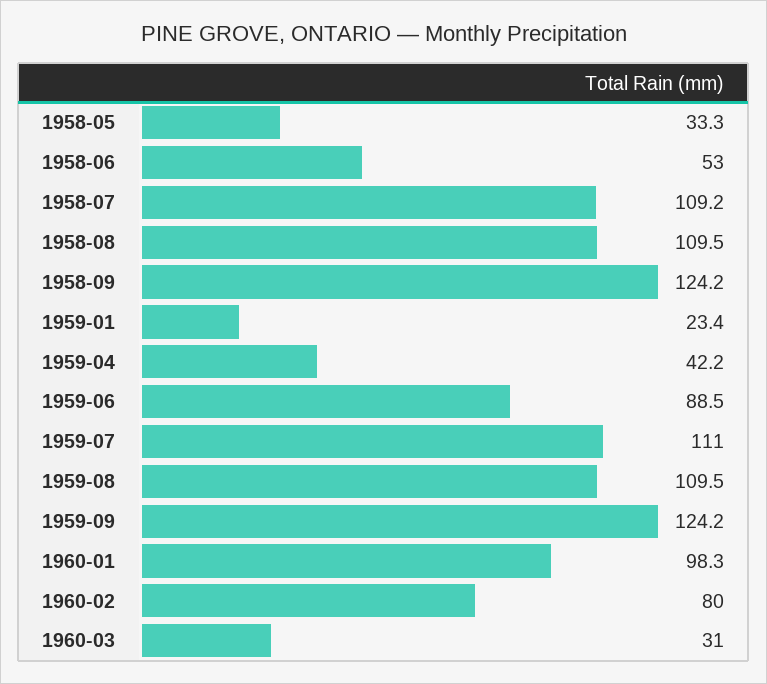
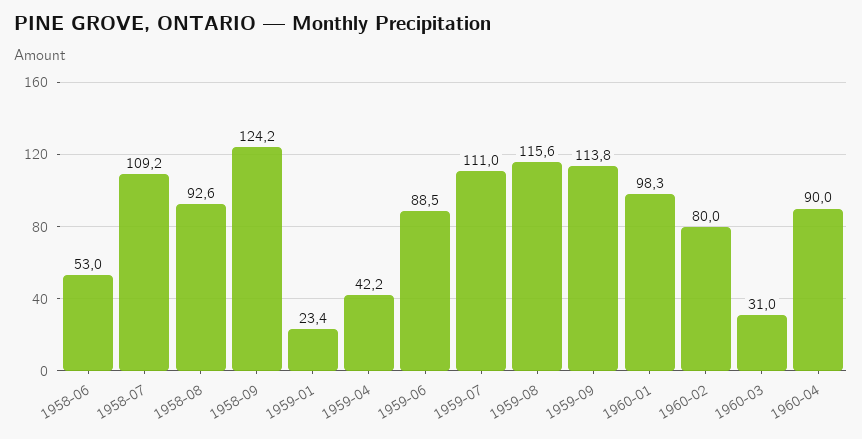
1958-05: 33.3 -> none
1958-08: 109.5 -> 92.6
1959-08: 109.5 -> 115.6
1959-09: 124.2 -> 113.8
1960-04: none -> 90

